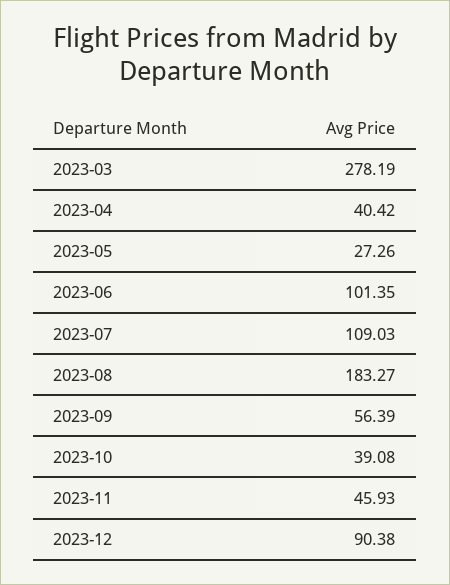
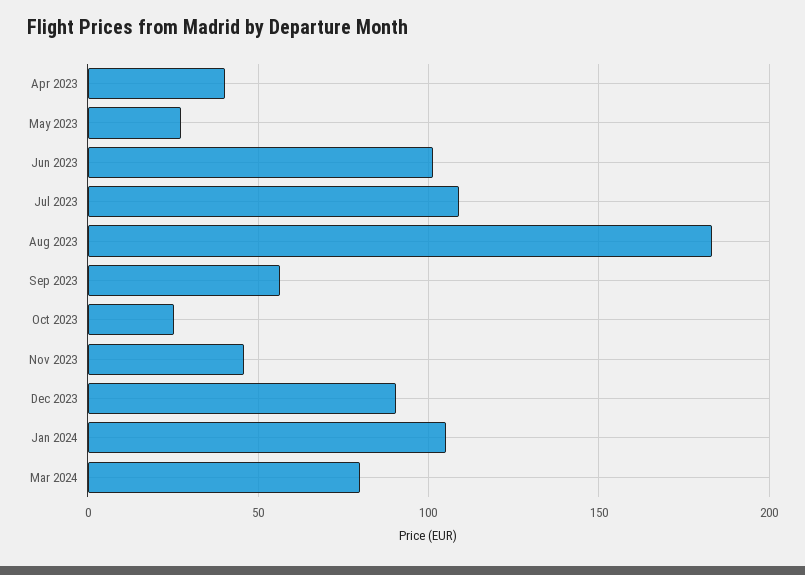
2023-03: 278.19 -> none
2023-10: 39.08 -> 25
Jan 2024: none -> 105
Mar 2024: none -> 80

